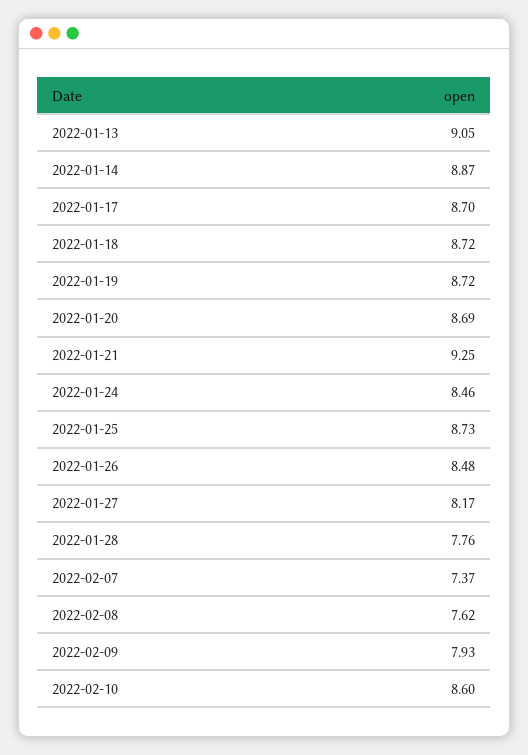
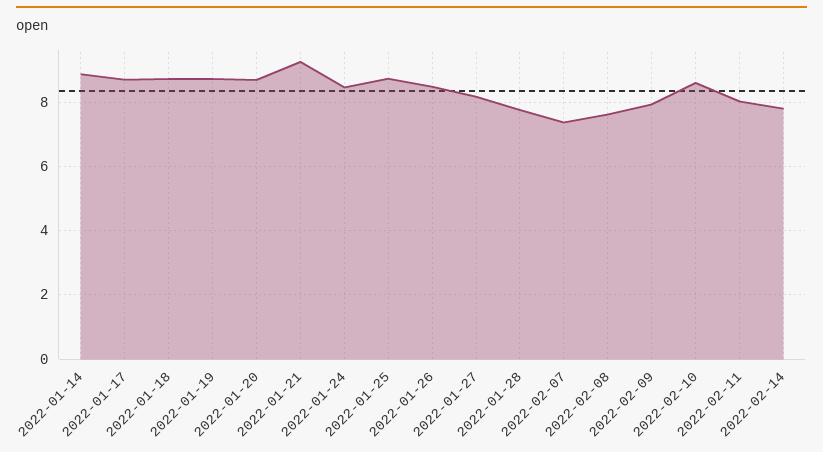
2022-01-13: 9.05 -> none
2022-02-11: none -> 8
2022-02-14: none -> 7.8

